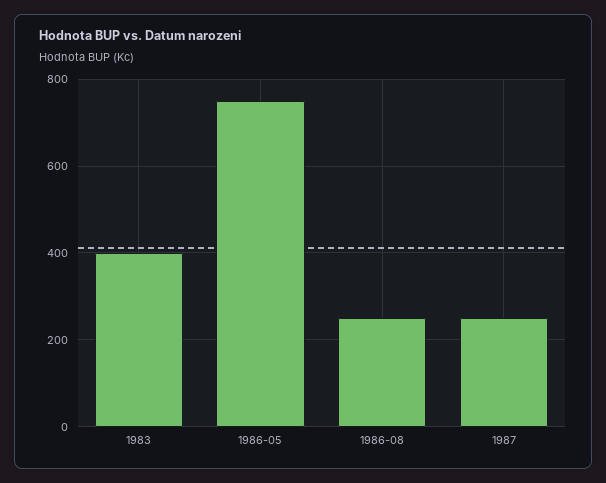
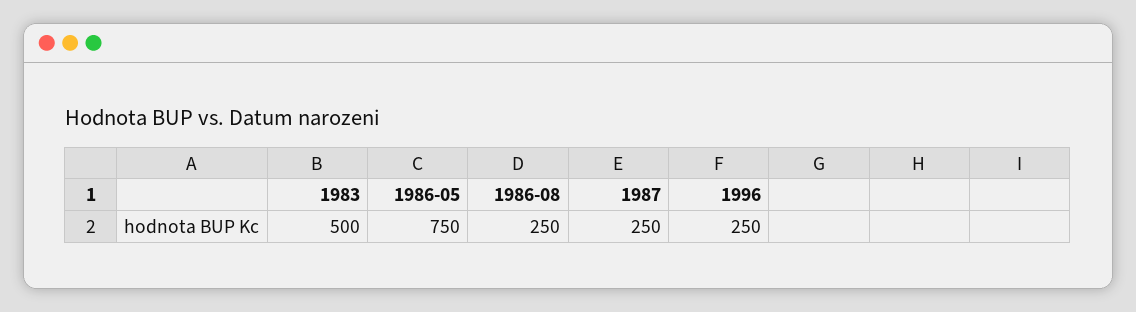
1983: 400 -> 500
1996: none -> 250

